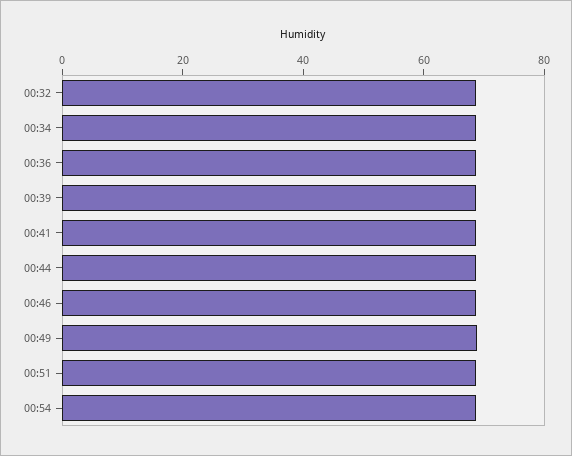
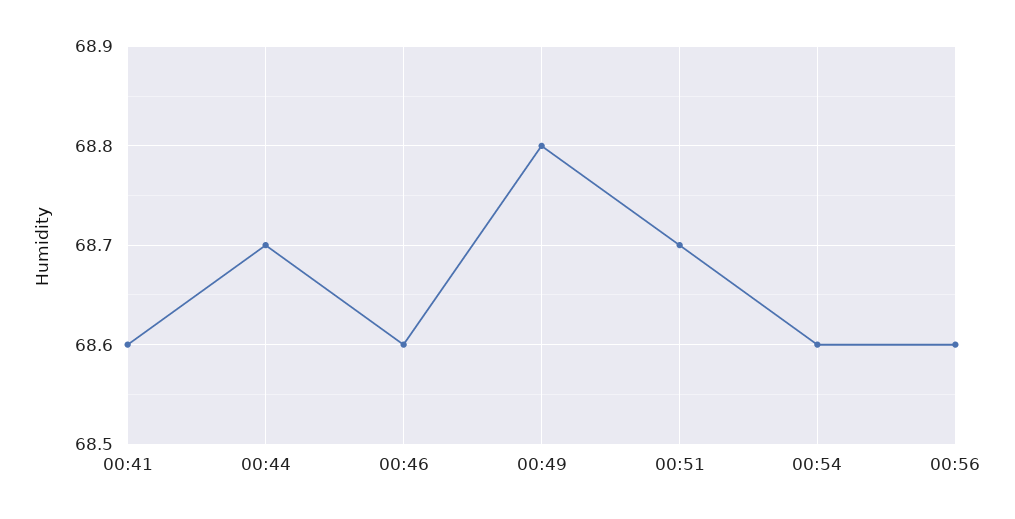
00:32: 70 -> none
00:34: 70 -> none
00:36: 70 -> none
00:39: 70 -> none
00:56: none -> 68.6

